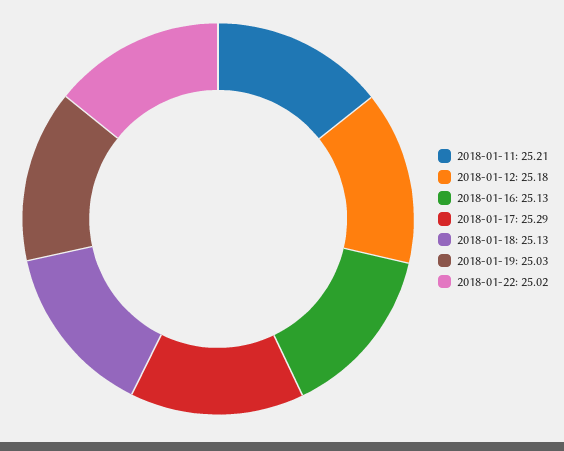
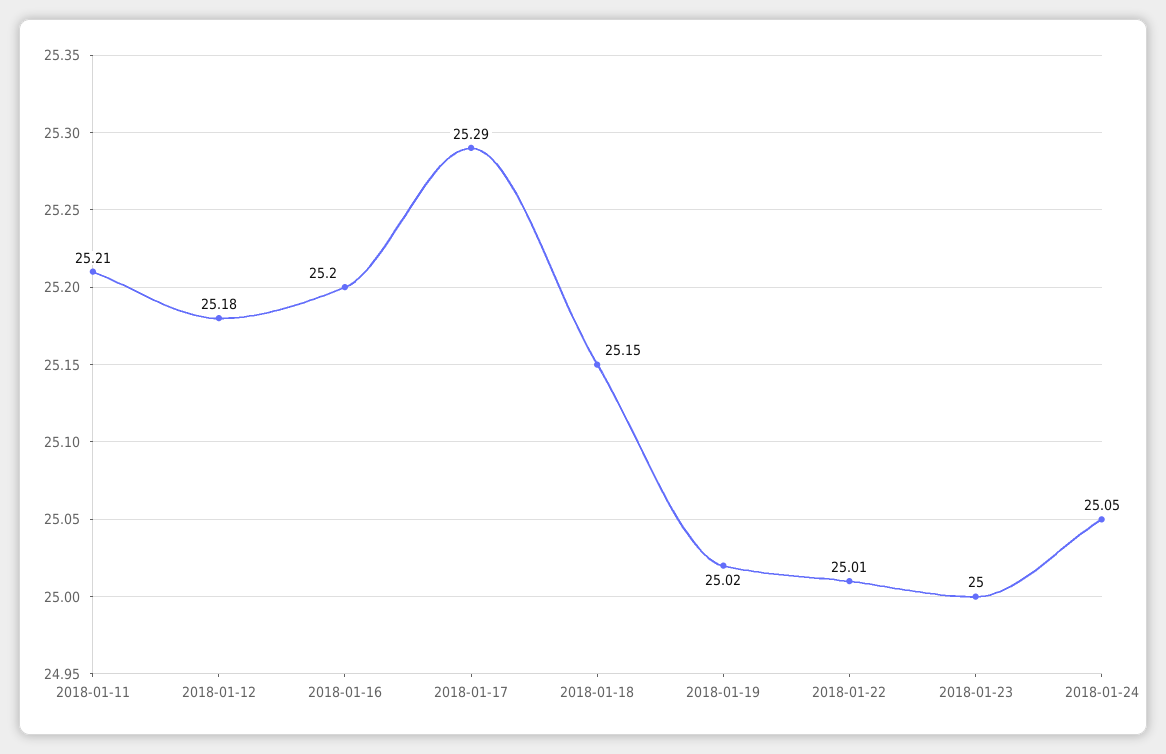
2018-01-16: 25.13 -> 25.2
2018-01-18: 25.13 -> 25.15
2018-01-19: 25.03 -> 25.02
2018-01-22: 25.02 -> 25.01
2018-01-23: none -> 25
2018-01-24: none -> 25.05

